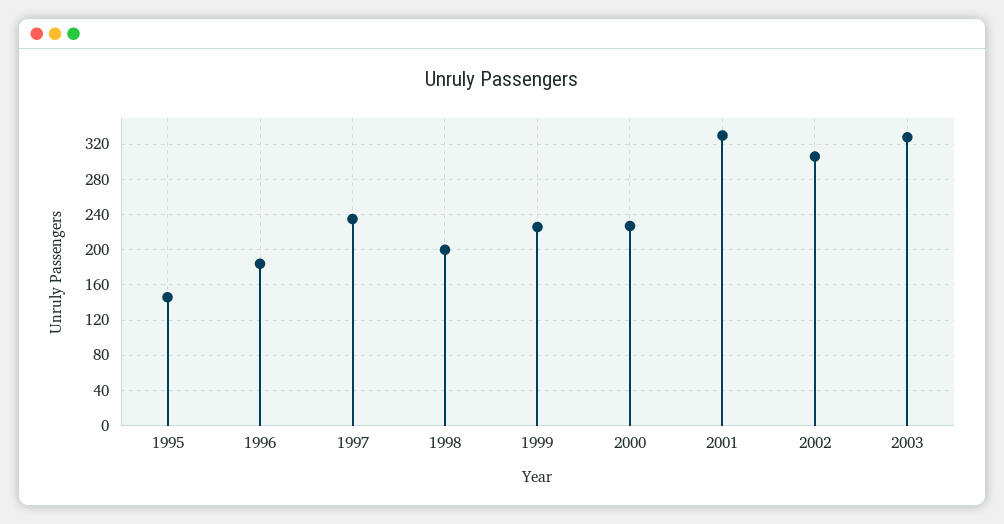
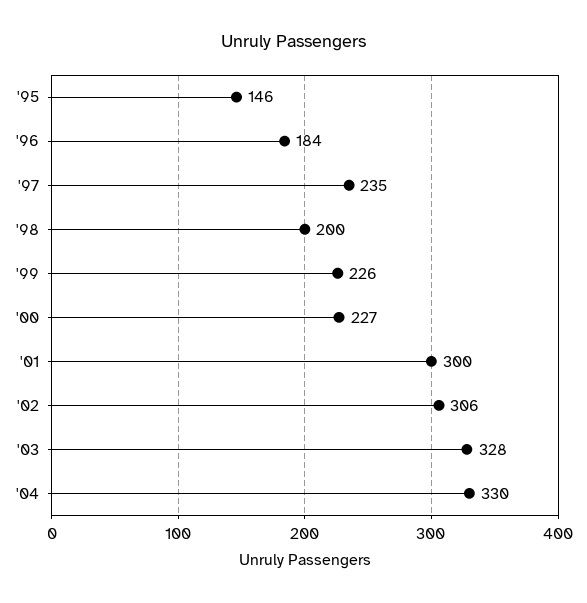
2001: 330 -> 300
'04: none -> 330

